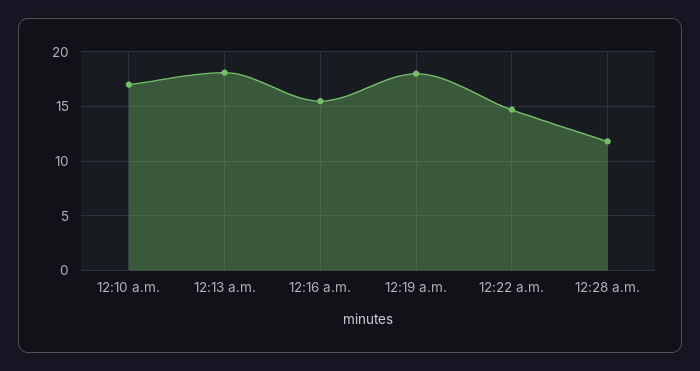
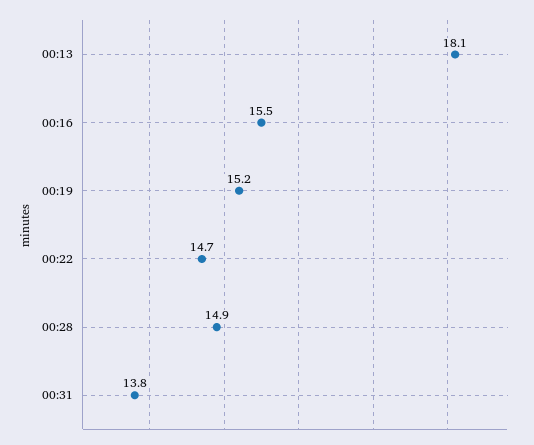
12:10 a.m.: 17 -> none
12:19 a.m.: 18 -> 15.2
12:28 a.m.: 12 -> 14.9
00:31: none -> 13.8

